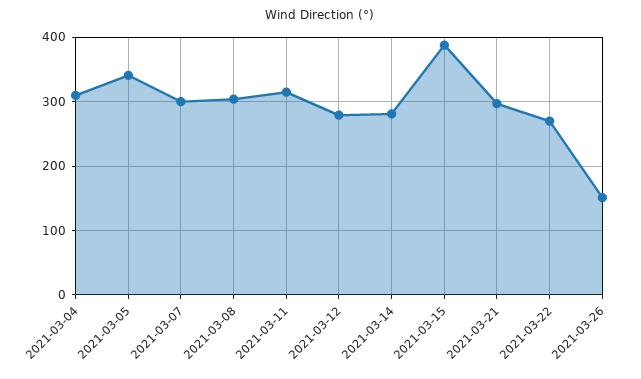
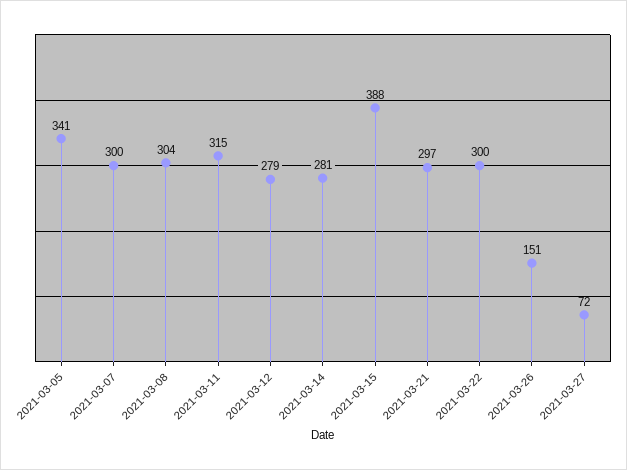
2021-03-04: 310 -> none
2021-03-22: 270 -> 300
2021-03-27: none -> 72

